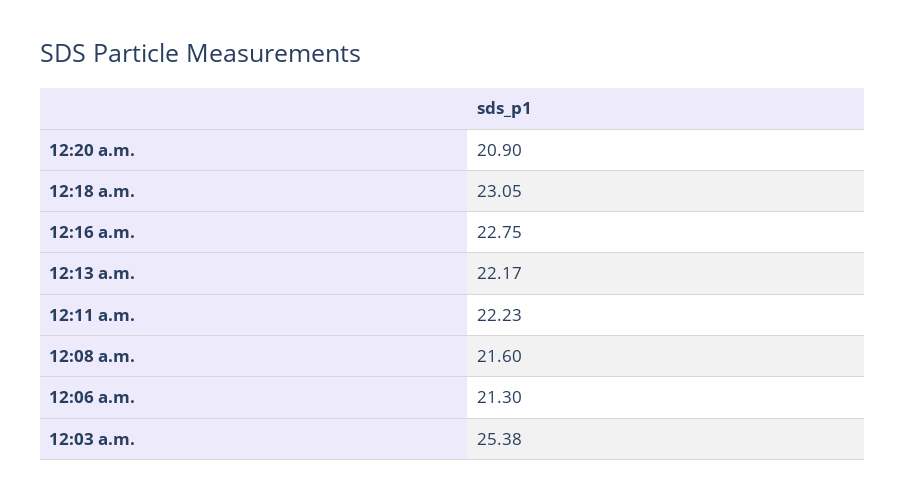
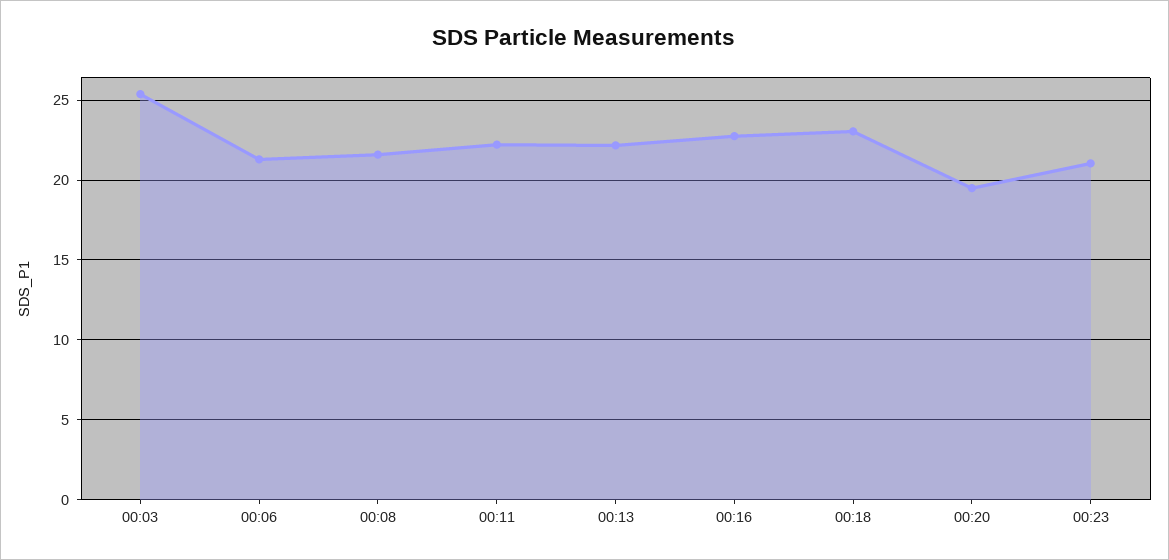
12:20 a.m.: 20.9 -> 19.5
00:23: none -> 21

